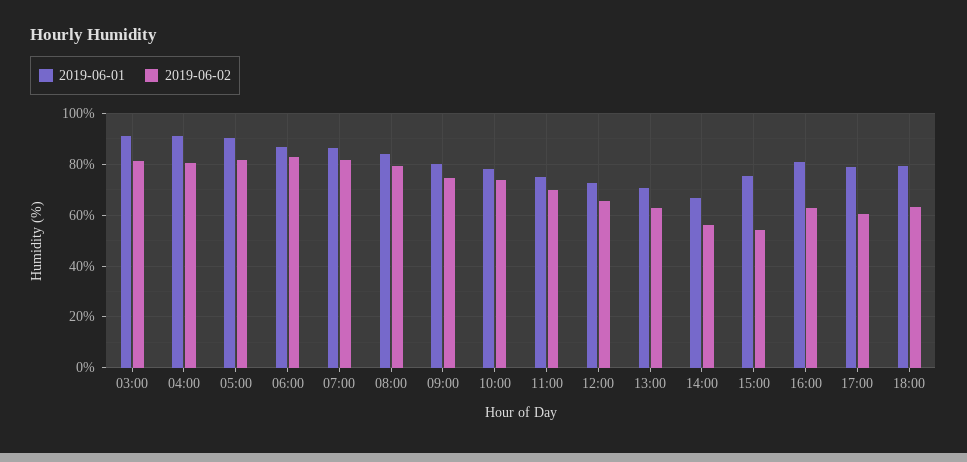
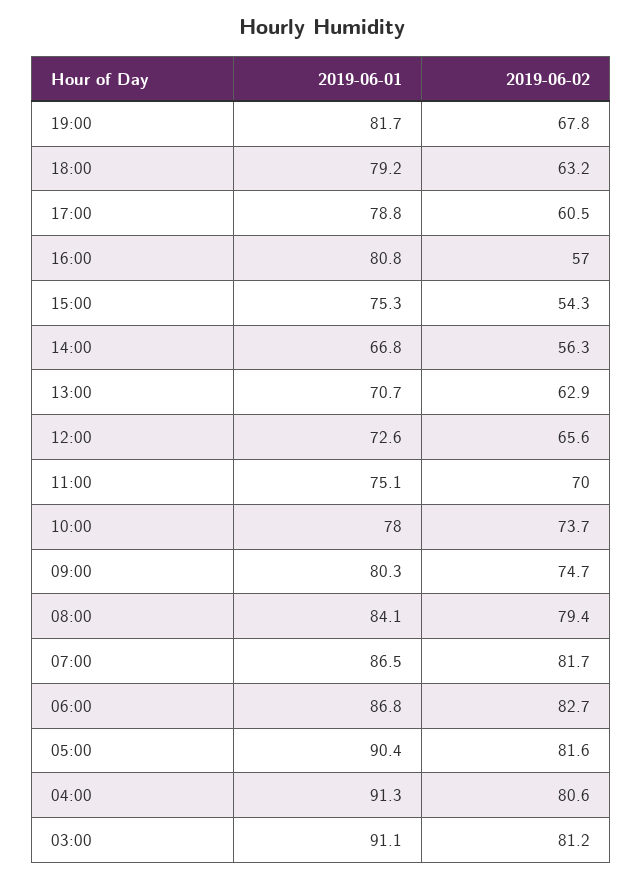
2019-06-02, 16:00: 62.5 -> 57
2019-06-01, 19:00: none -> 81.7
2019-06-02, 19:00: none -> 67.8

